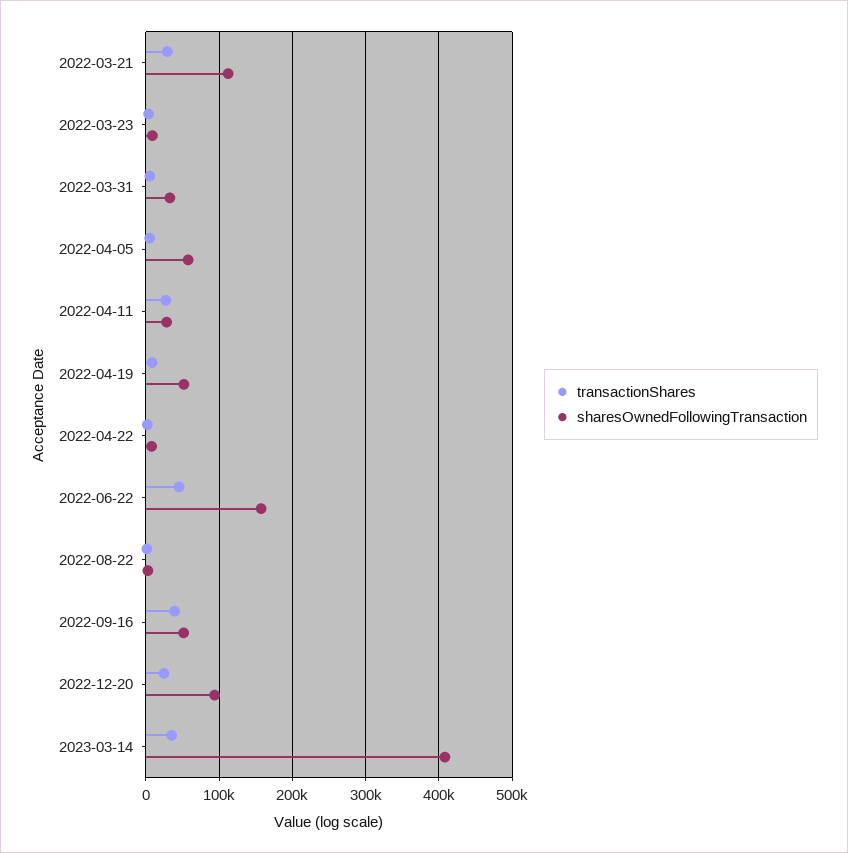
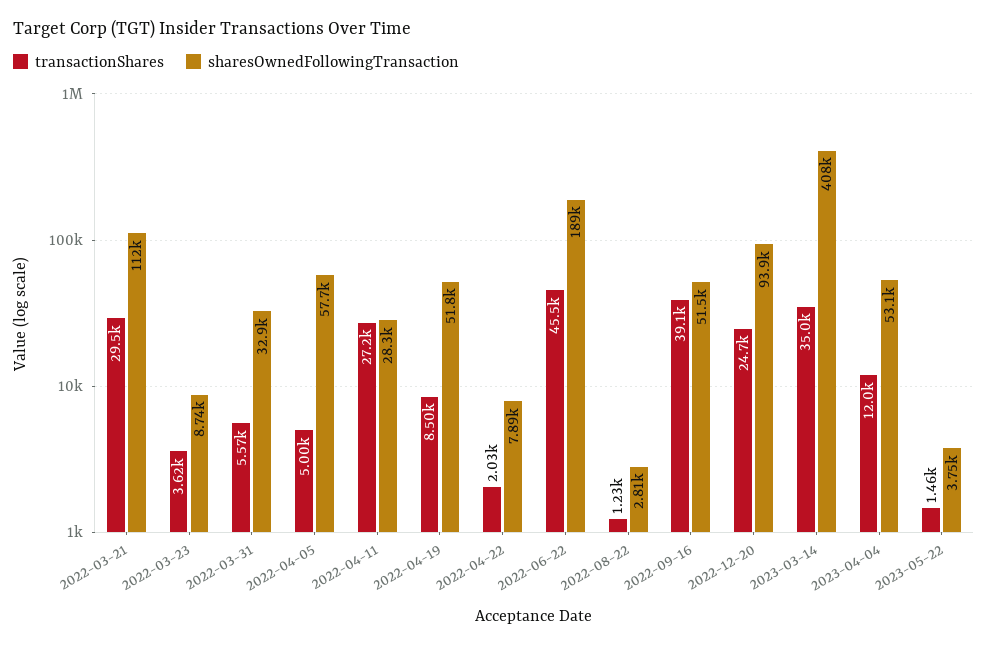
sharesOwnedFollowingTransaction, 2022-06-22: 160000 -> 189000
transactionShares, 2023-04-04: none -> 12000
sharesOwnedFollowingTransaction, 2023-04-04: none -> 53100
transactionShares, 2023-05-22: none -> 1460
sharesOwnedFollowingTransaction, 2023-05-22: none -> 3750

